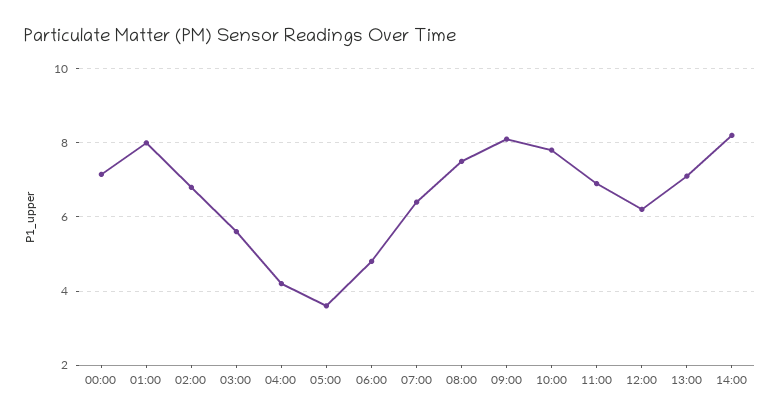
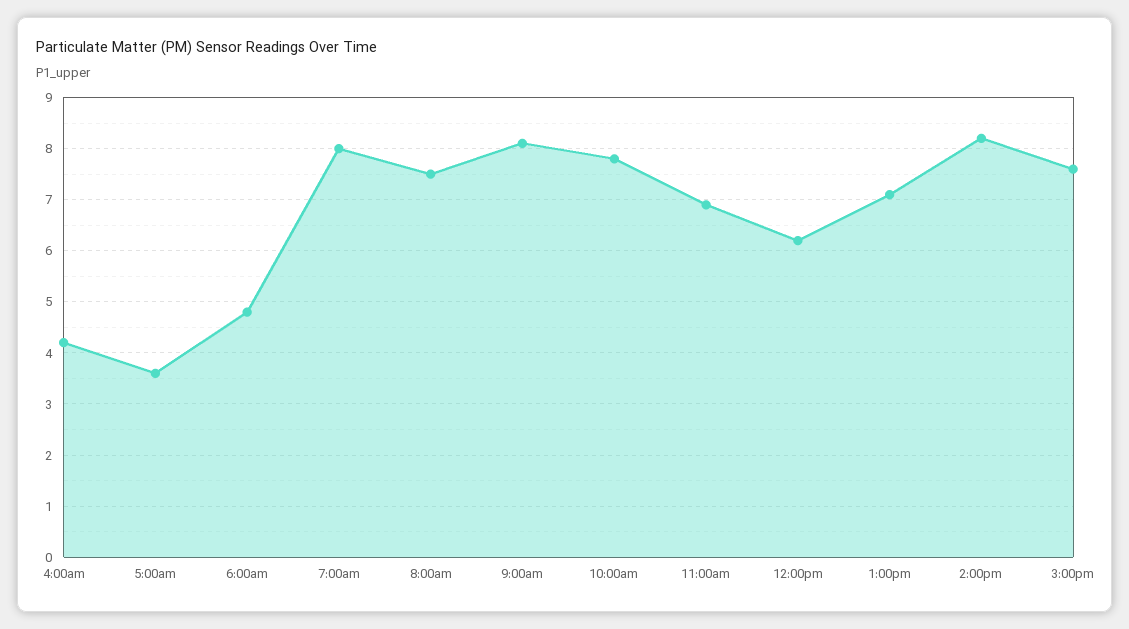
00:00: 7.2 -> none
01:00: 8 -> none
02:00: 6.8 -> none
03:00: 5.6 -> none
07:00: 6.4 -> 8
3:00pm: none -> 7.5

